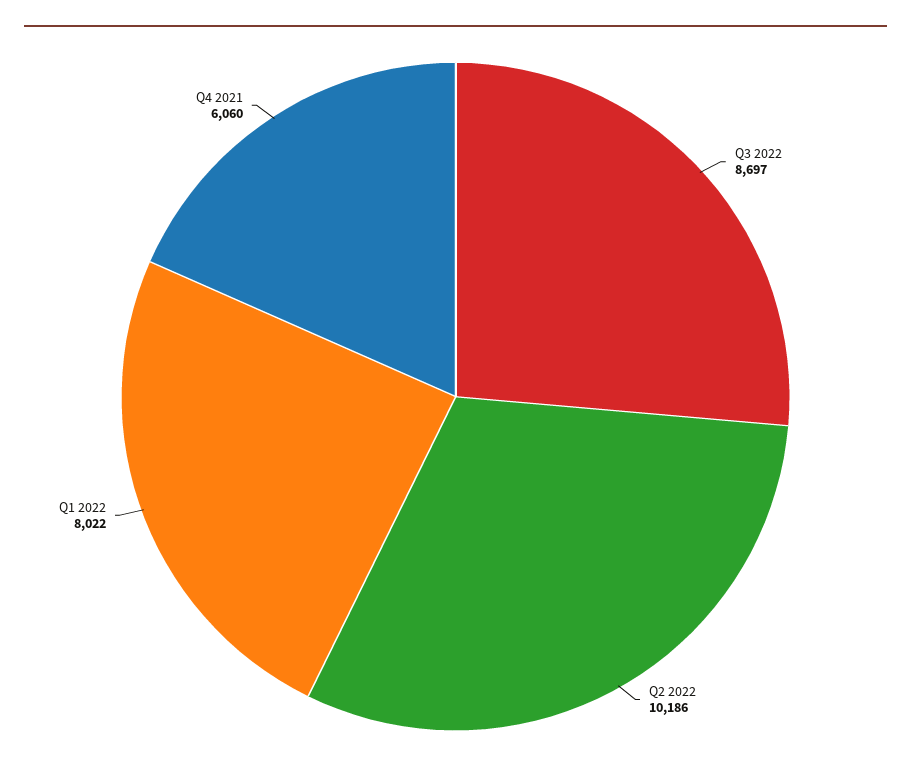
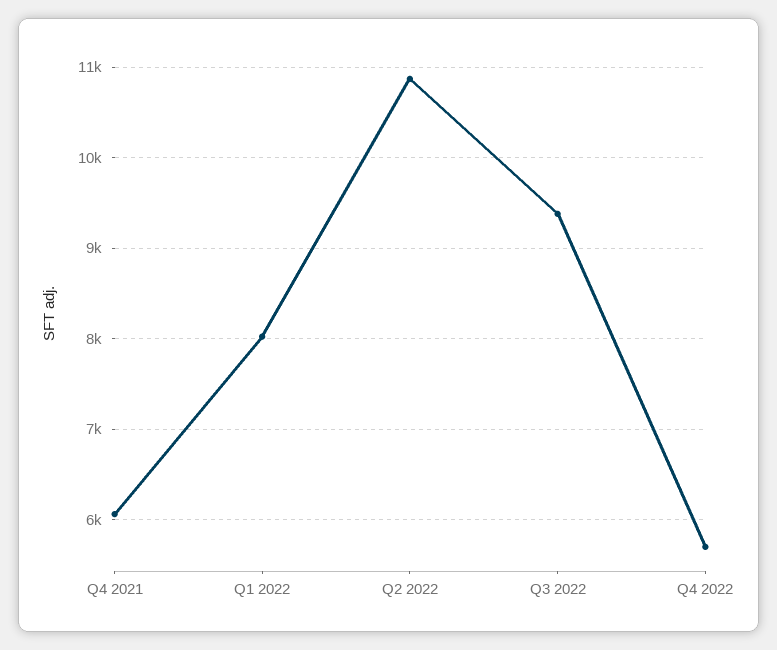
Q3 2022: 8697 -> 9400
Q2 2022: 10186 -> 10900
Q4 2022: none -> 5700

